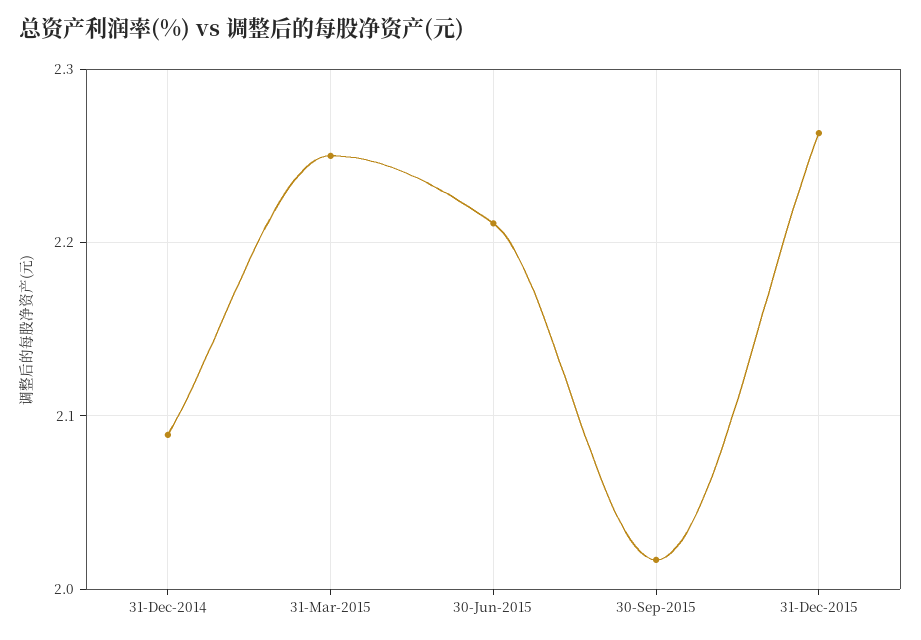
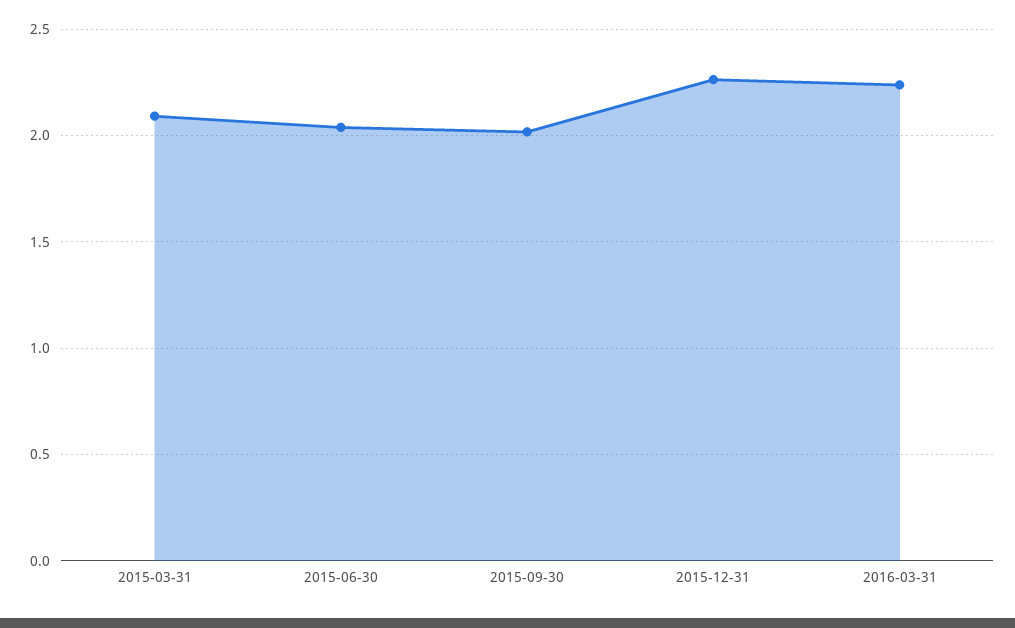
31-Dec-2014: 2.09 -> none
31-Mar-2015: 2.25 -> 2.1
30-Jun-2015: 2.21 -> 2.05
2016-03-31: none -> 2.25

